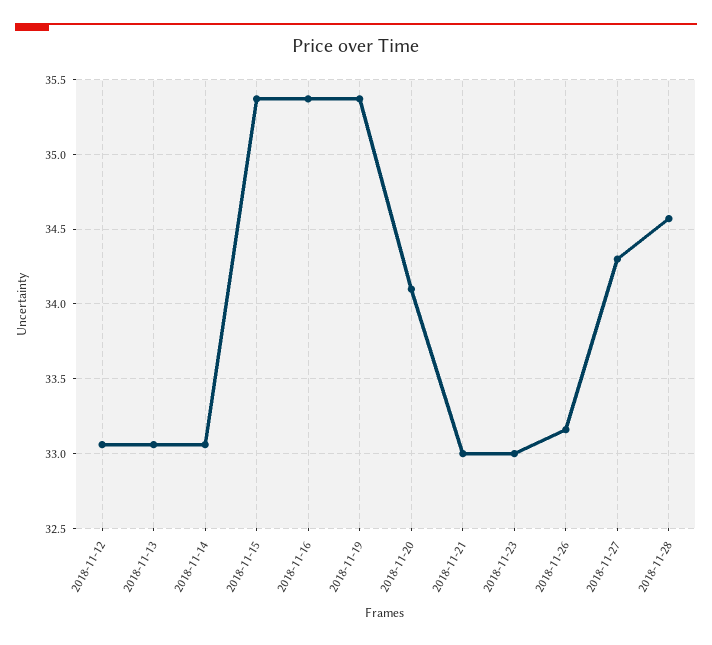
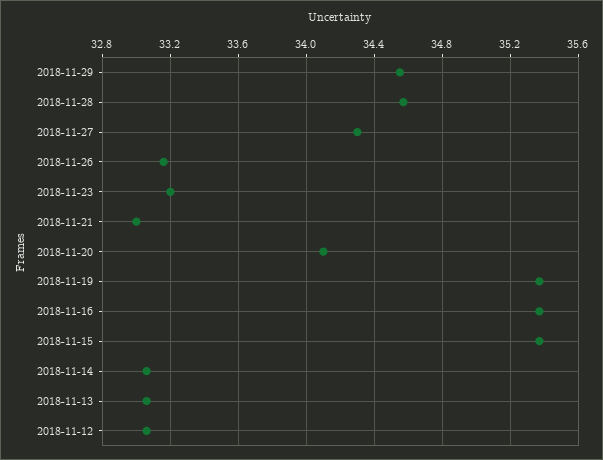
2018-11-23: 33 -> 33.2
2018-11-29: none -> 34.55

